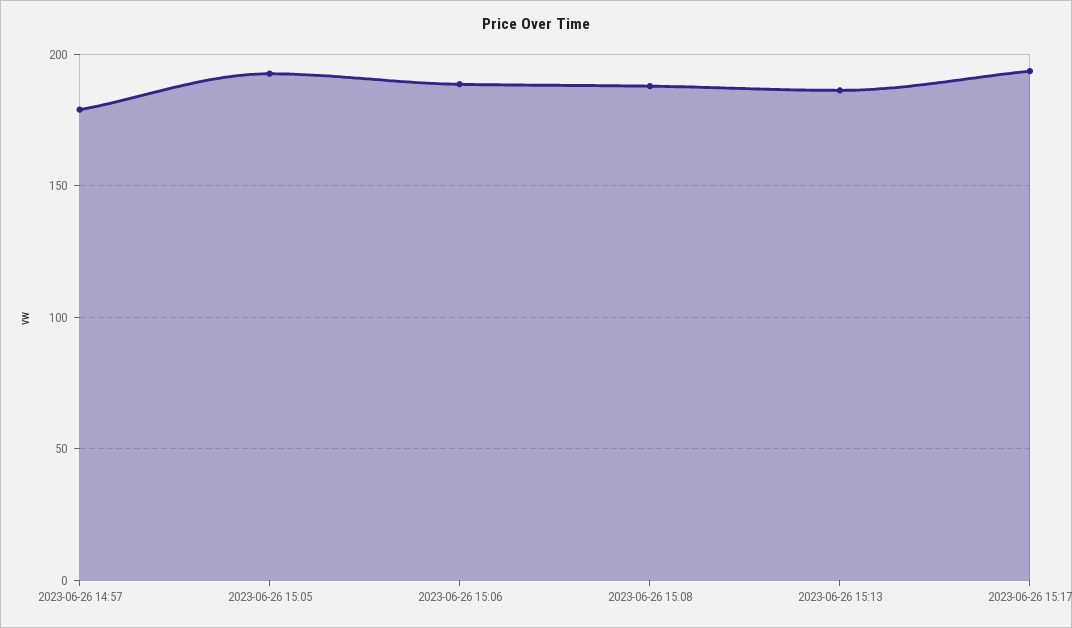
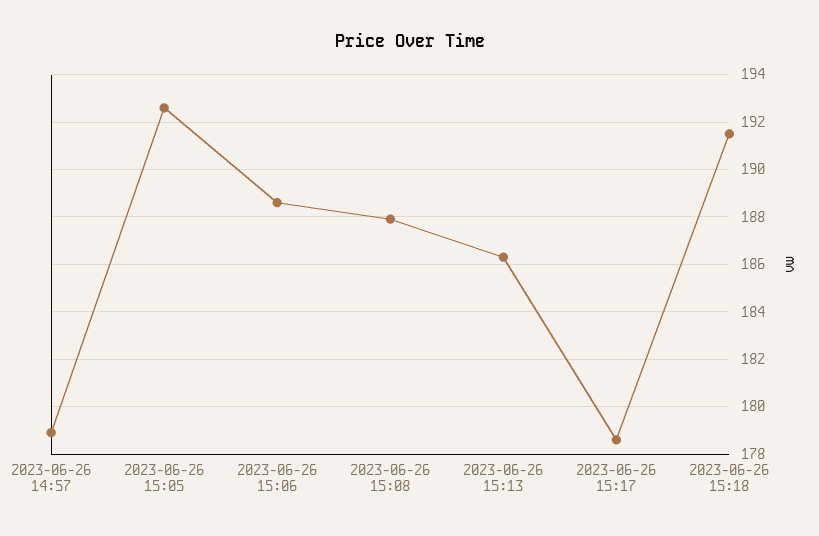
2023-06-26 15:17: 195 -> 178.5
2023-06-26 15:18: none -> 191.5

